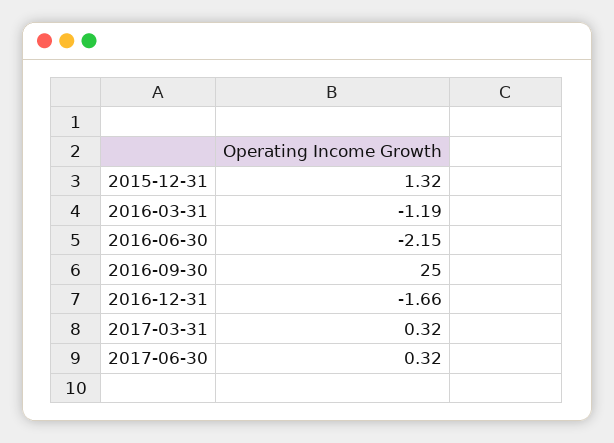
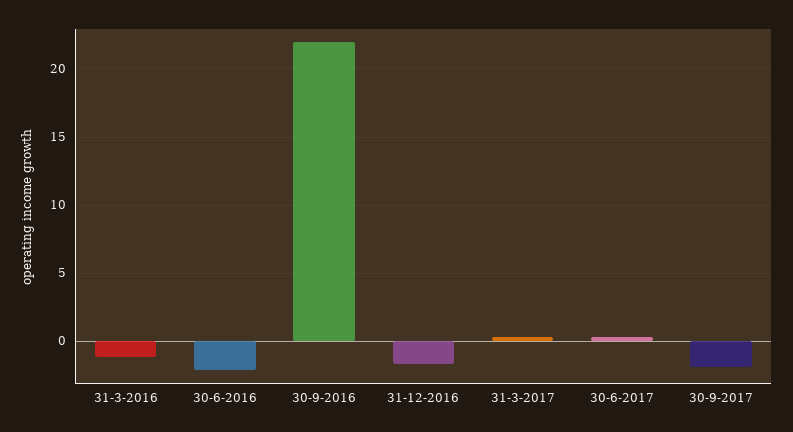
2015-12-31: 1.32 -> none
2016-09-30: 25 -> 22
30-9-2017: none -> -2

